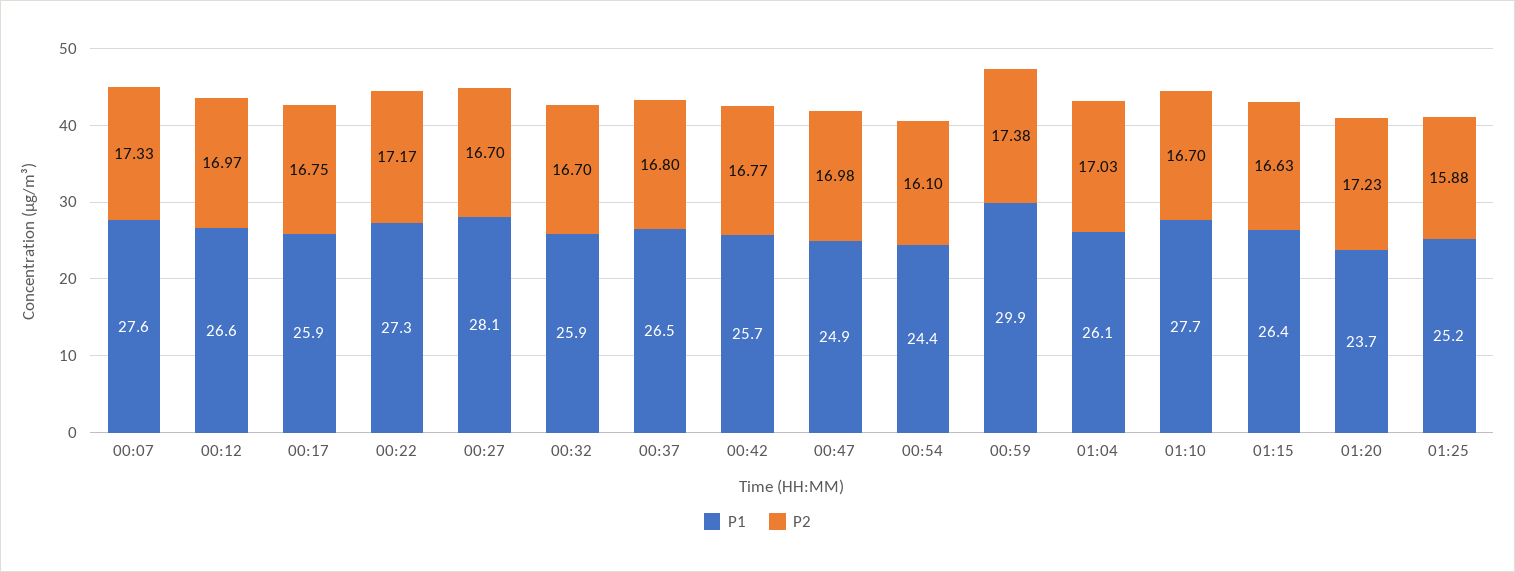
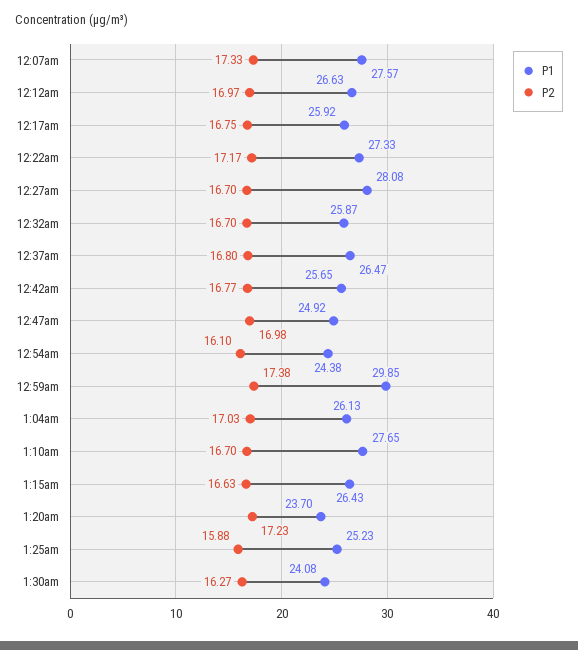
P1, 1:30am: none -> 24.08
P2, 1:30am: none -> 16.27

